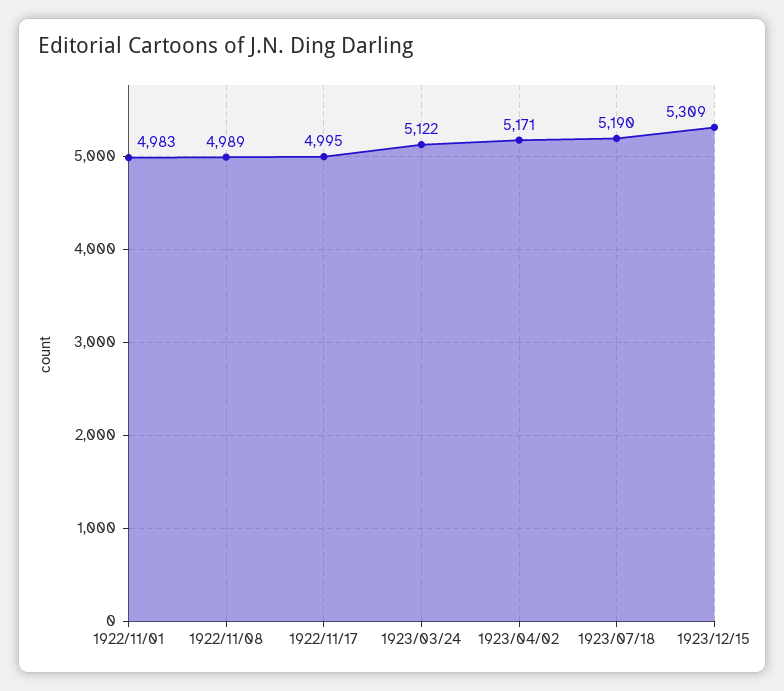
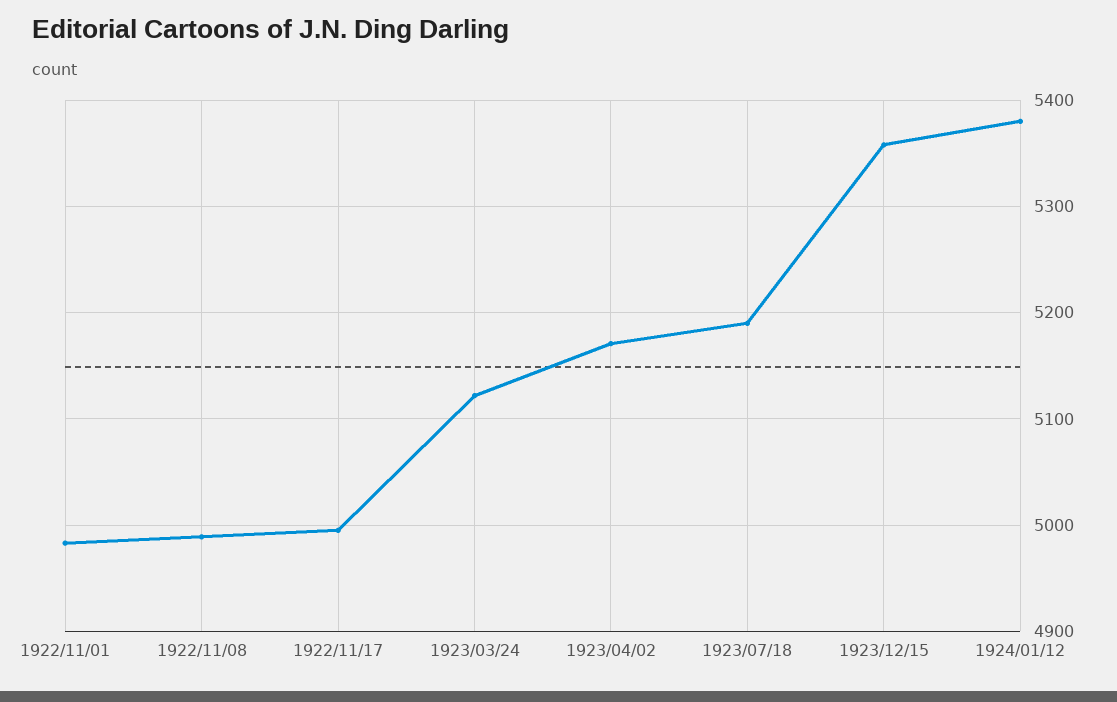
1923/12/15: 5309 -> 5360
1924/01/12: none -> 5380

